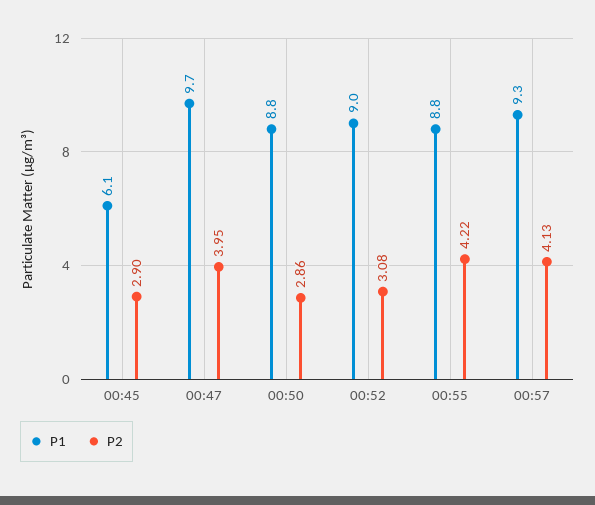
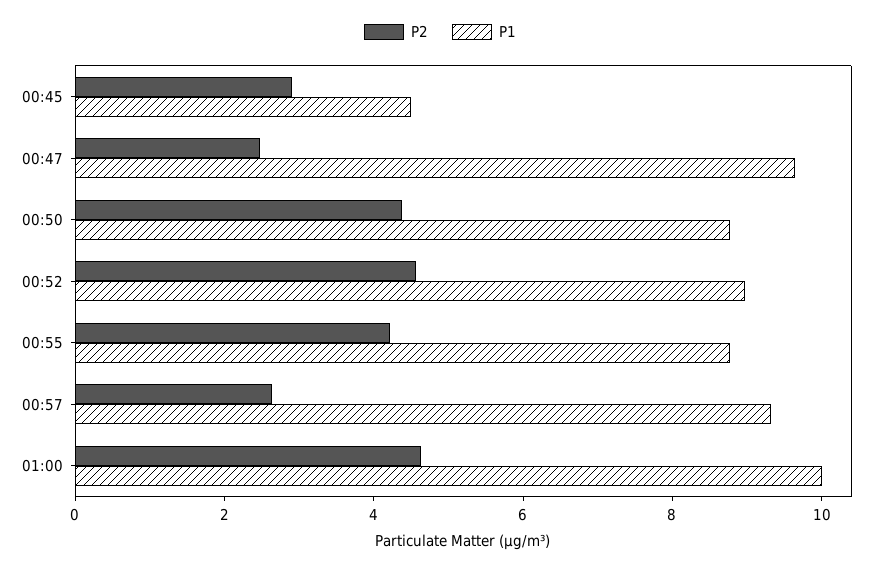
P1, 00:45: 6.1 -> 4.5
P2, 00:47: 3.95 -> 2.5
P2, 00:50: 2.86 -> 4.5
P2, 00:52: 3.08 -> 4.5
P2, 00:57: 4.13 -> 2.5
P2, 01:00: none -> 4.5
P1, 01:00: none -> 10

